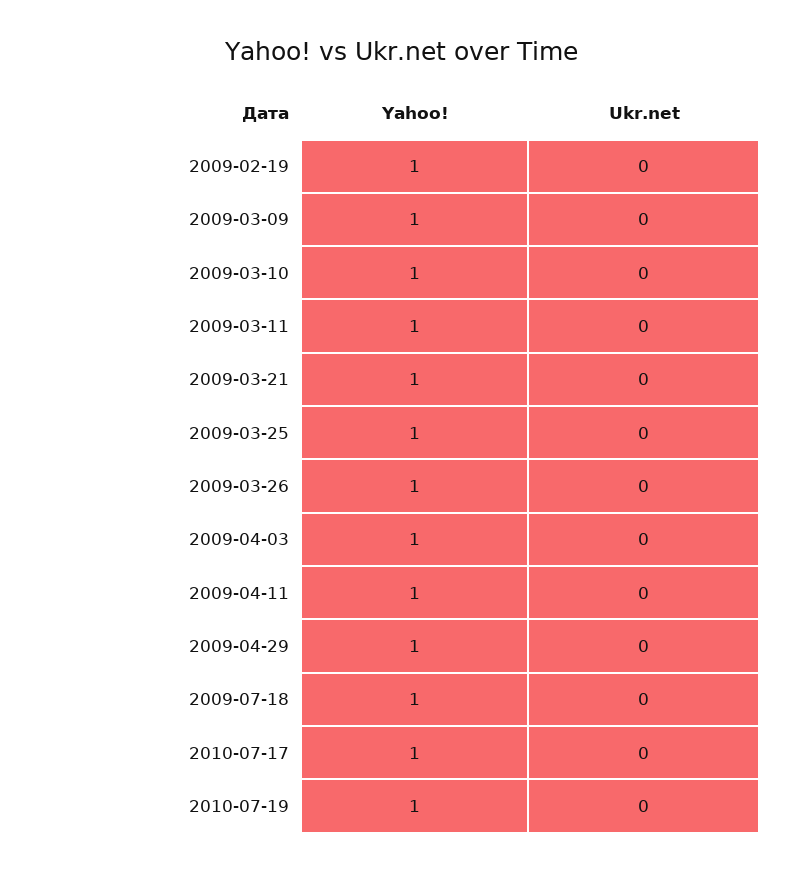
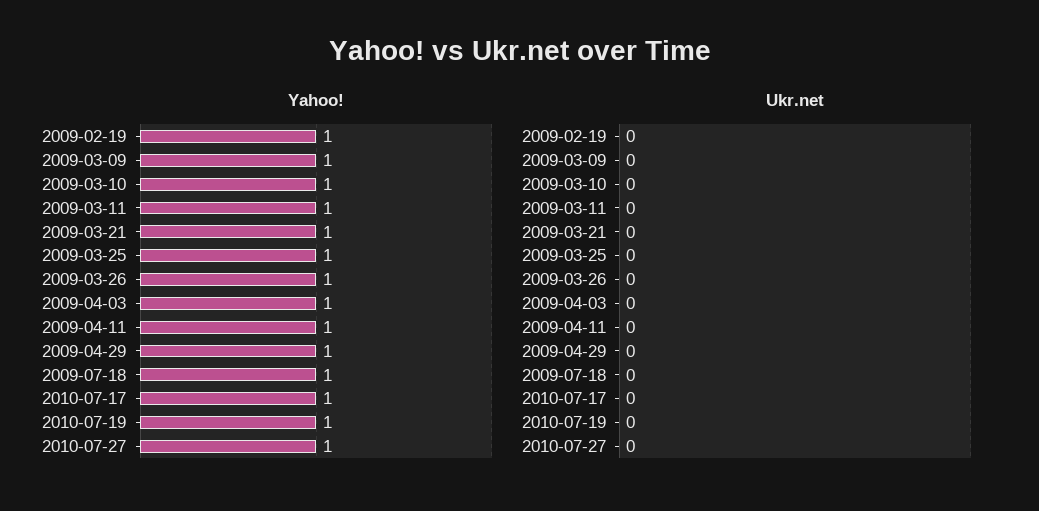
Yahoo!, 2010-07-27: none -> 1
Ukr.net, 2010-07-27: none -> 0

